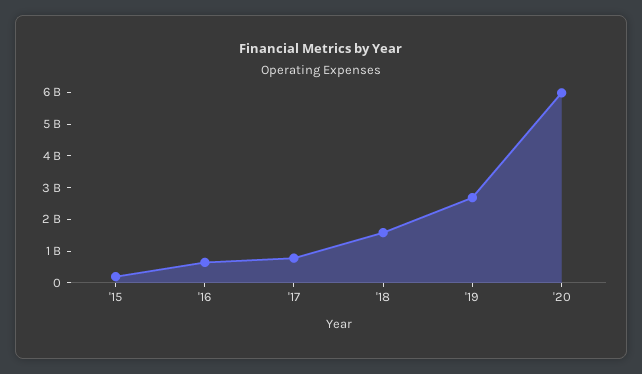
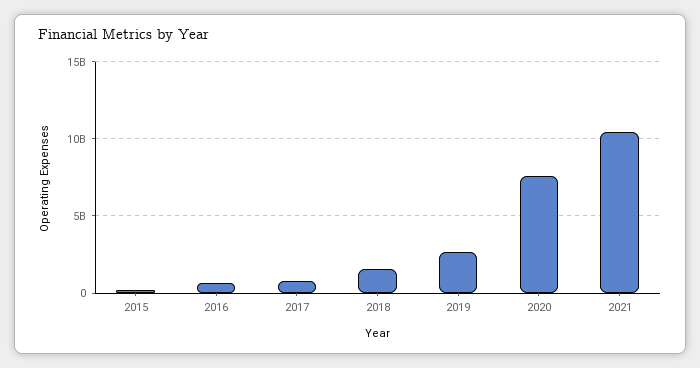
'20: 6000000000 -> 7500000000
2021: none -> 10500000000

